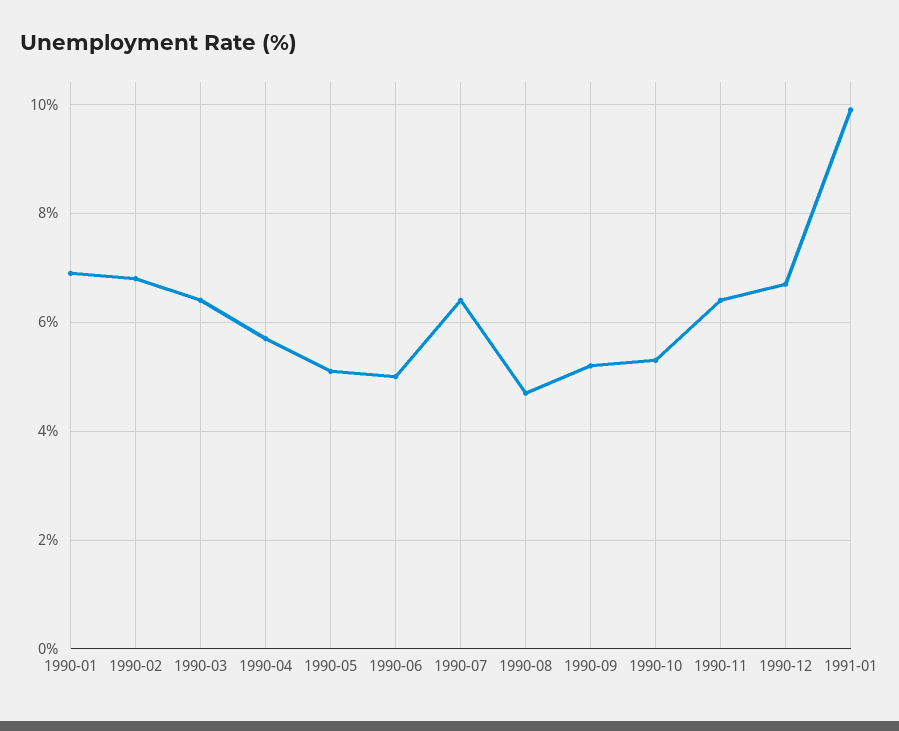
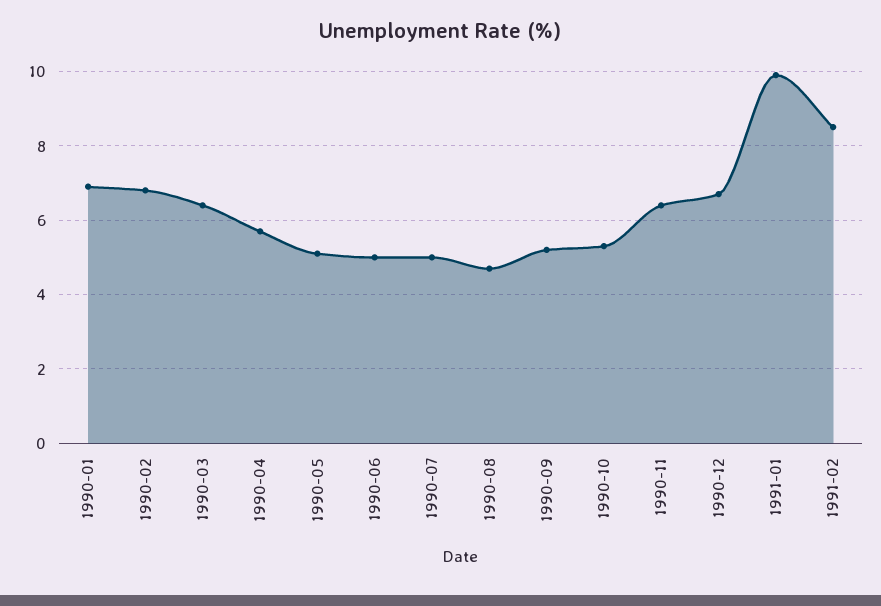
1990-07: 6.5 -> 5
1991-02: none -> 8.5

